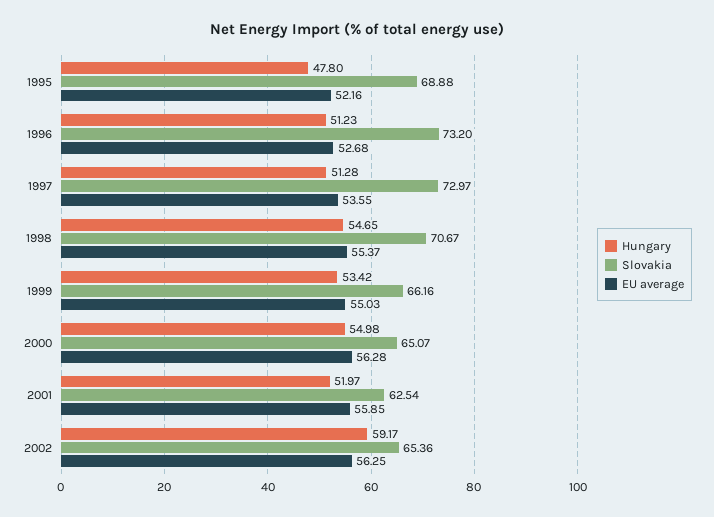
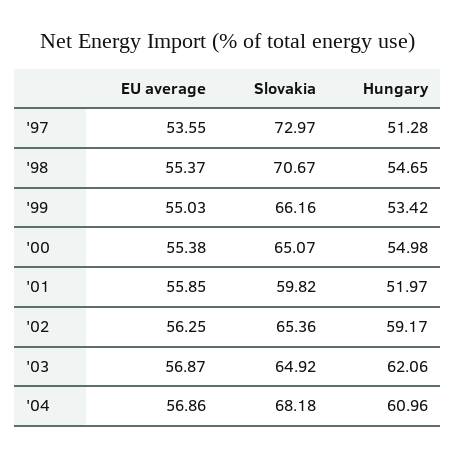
Hungary, 1995: 47.8 -> none
Slovakia, 1995: 68.88 -> none
EU average, 1995: 52.16 -> none
Hungary, 1996: 51.23 -> none
Slovakia, 1996: 73.2 -> none
EU average, 1996: 52.68 -> none
EU average, 2000: 56.28 -> 55.38
Slovakia, 2001: 62.54 -> 59.82
EU average, '03: none -> 56.87
Slovakia, '03: none -> 64.92
Hungary, '03: none -> 62.06
EU average, '04: none -> 56.86
Slovakia, '04: none -> 68.18
Hungary, '04: none -> 60.96

